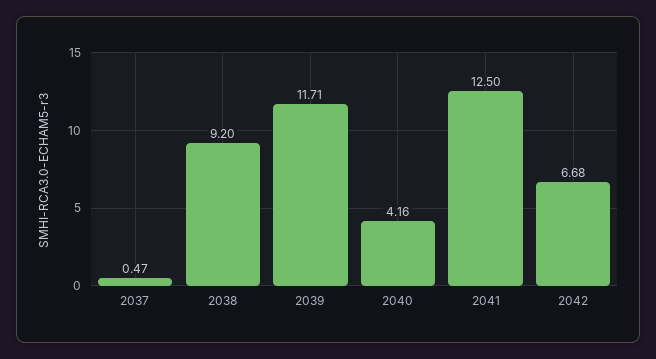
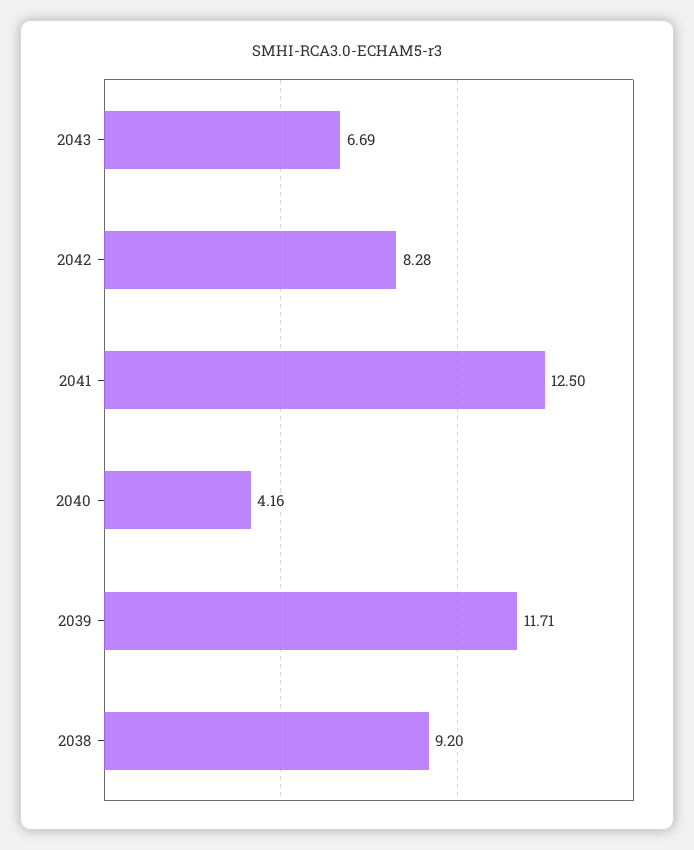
2037: 0.47 -> none
2042: 6.68 -> 8.28
2043: none -> 6.69

